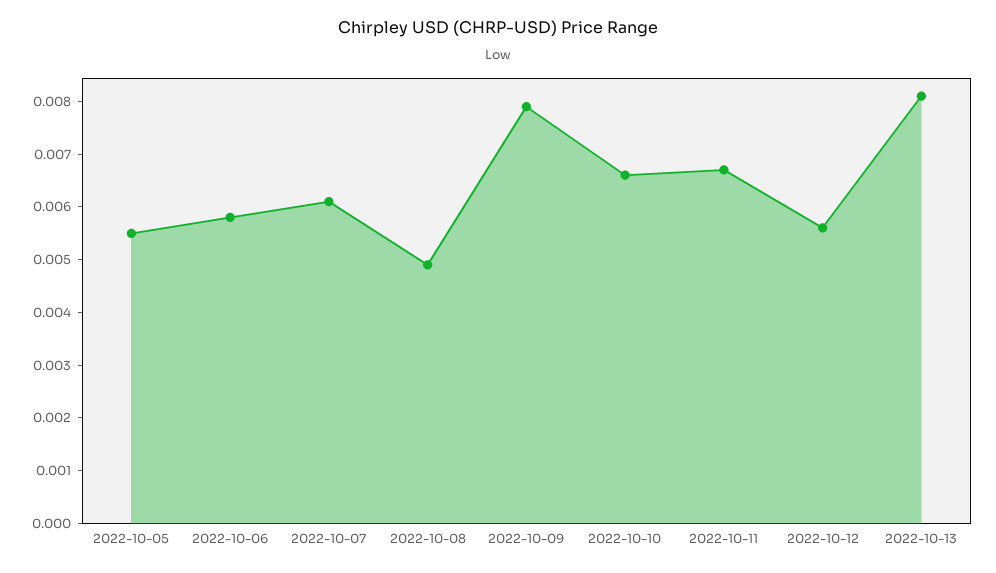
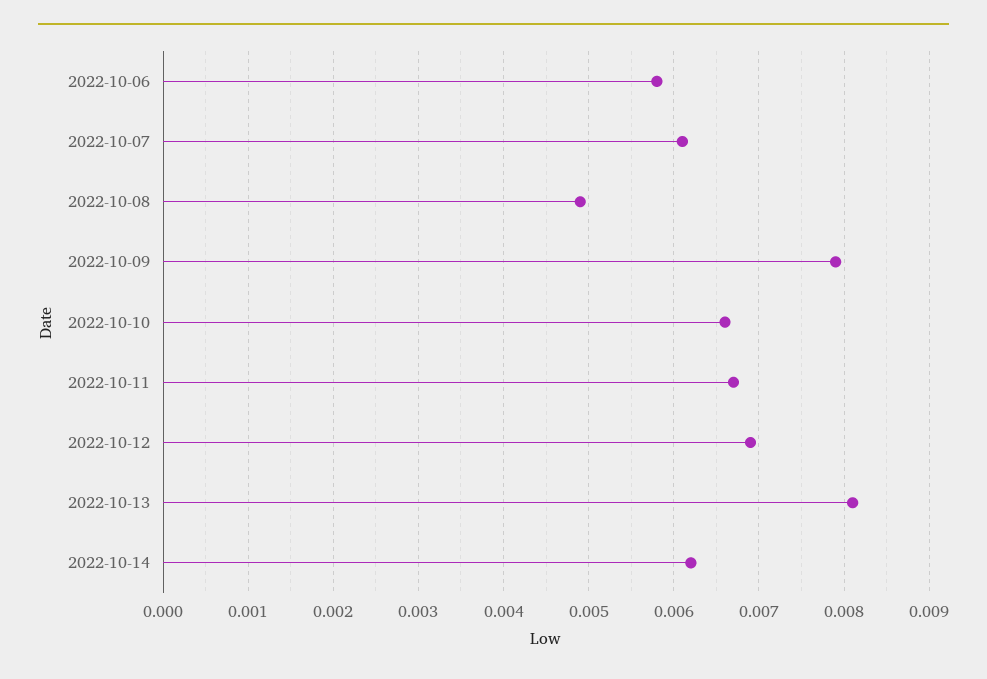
2022-10-05: 0.0055 -> none
2022-10-12: 0.0055 -> 0.0069
2022-10-14: none -> 0.0062

